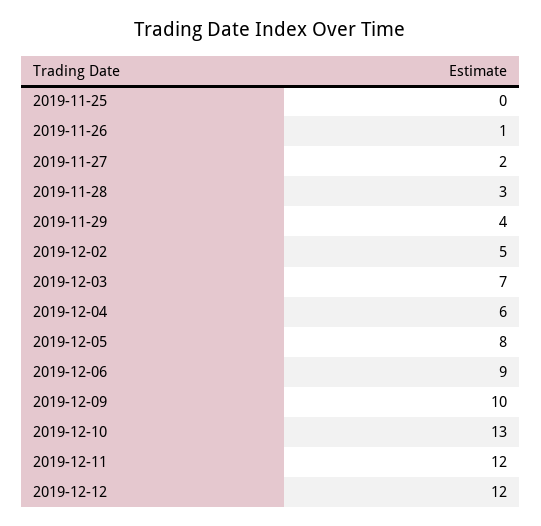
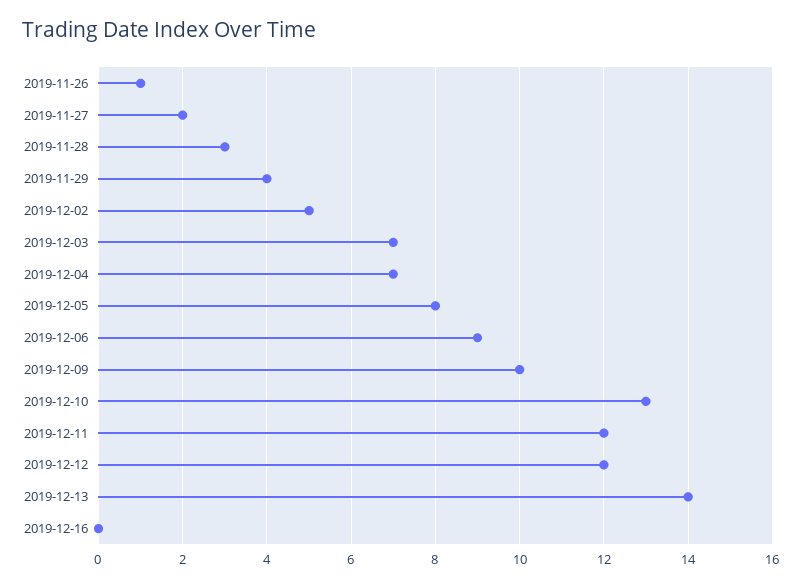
2019-11-25: 0 -> none
2019-12-04: 6 -> 7
2019-12-13: none -> 14
2019-12-16: none -> 0

